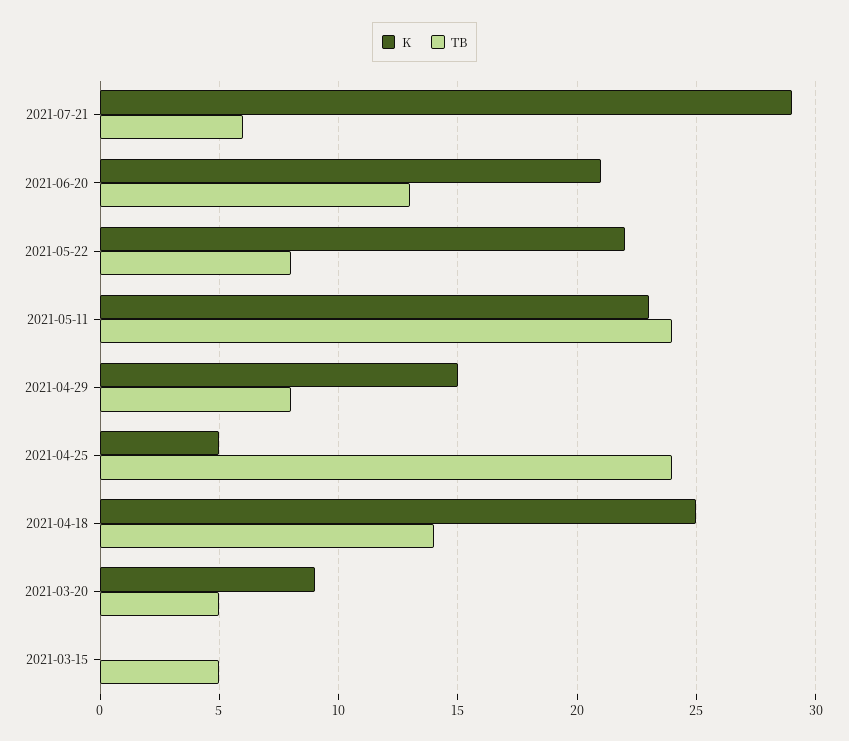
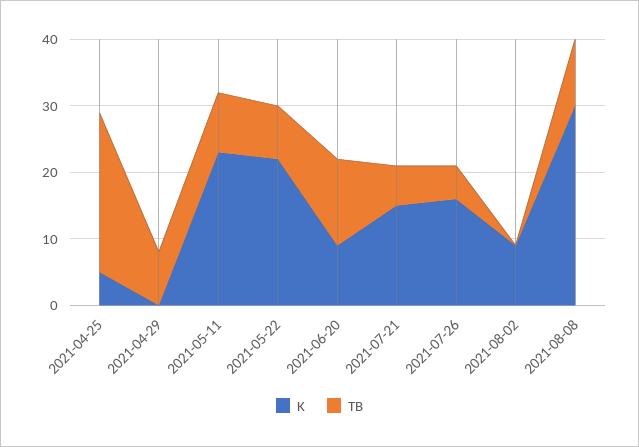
K, 2021-07-21: 29 -> 15
K, 2021-06-20: 21 -> 10
TB, 2021-05-11: 24 -> 10
K, 2021-04-29: 15 -> 0
K, 2021-04-18: 25 -> none
TB, 2021-04-18: 14 -> none
K, 2021-03-20: 9 -> none
TB, 2021-03-20: 5 -> none
K, 2021-03-15: 0 -> none
TB, 2021-03-15: 5 -> none
K, 2021-07-26: none -> 15
TB, 2021-07-26: none -> 5
K, 2021-08-02: none -> 10
TB, 2021-08-02: none -> 0
K, 2021-08-08: none -> 30
TB, 2021-08-08: none -> 10

